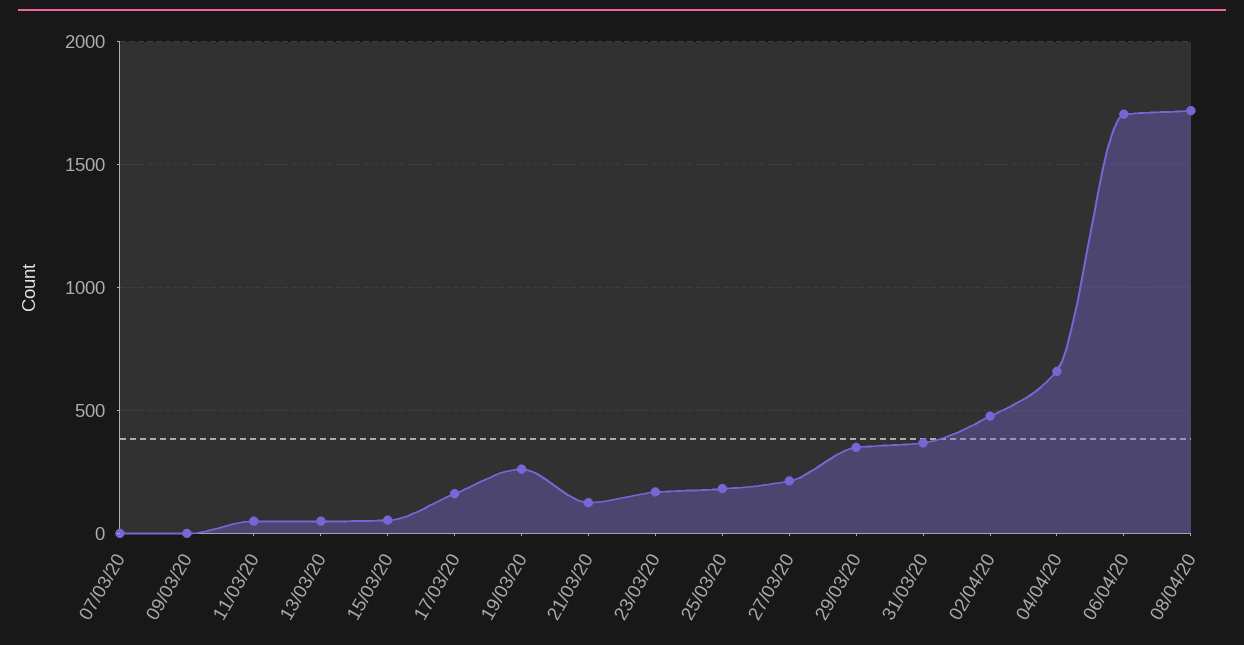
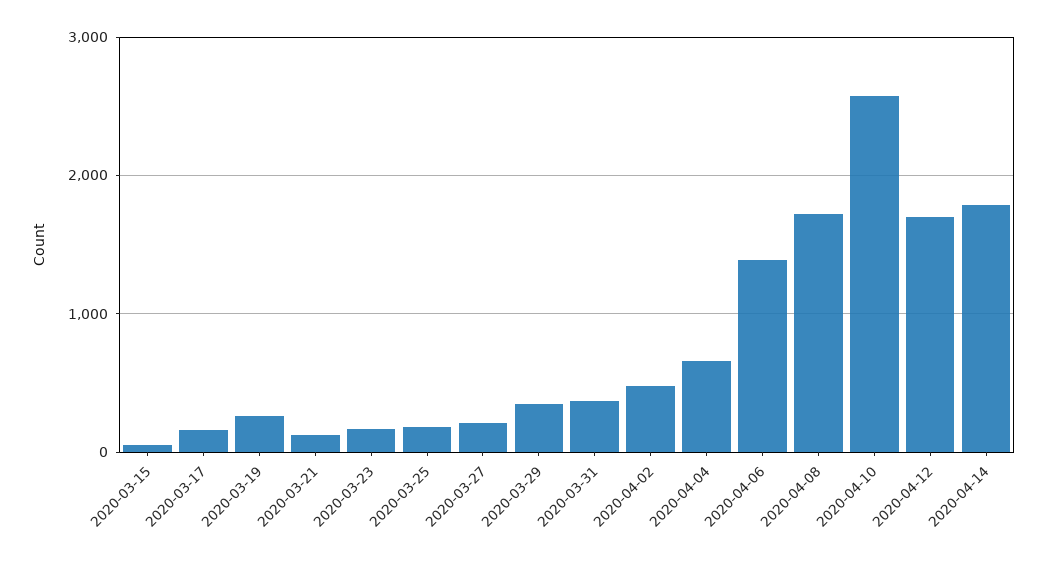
07/03/20: 0 -> none
09/03/20: 0 -> none
11/03/20: 50 -> none
13/03/20: 50 -> none
06/04/20: 1700 -> 1400
2020-04-10: none -> 2600
2020-04-12: none -> 1700
2020-04-14: none -> 1800

